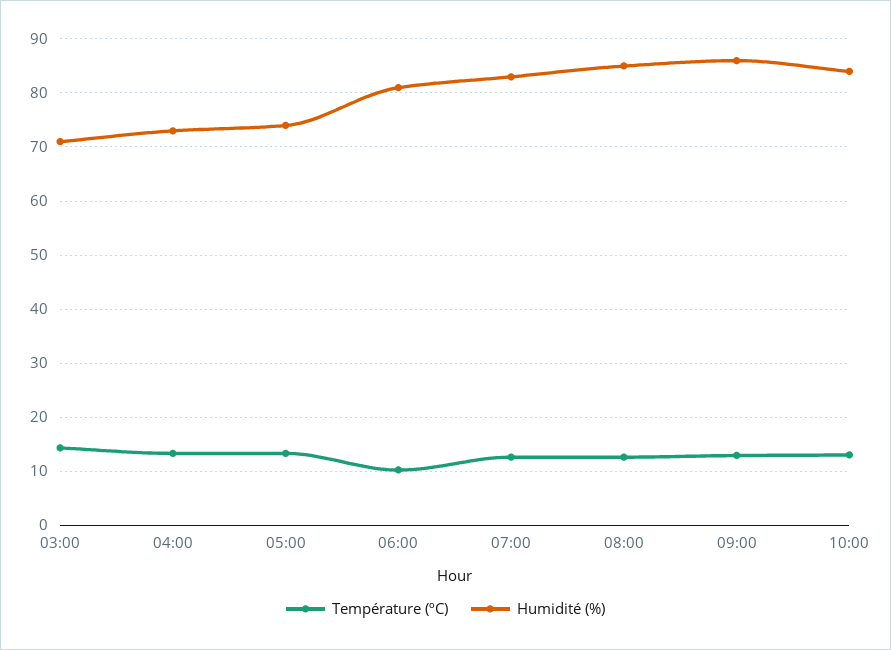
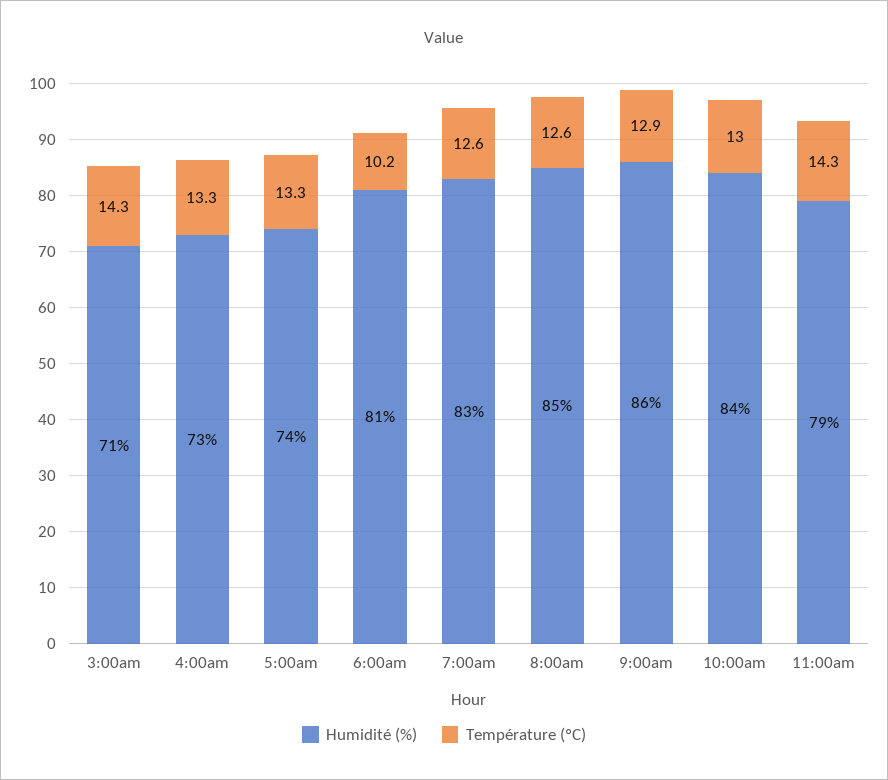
Humidité (%), 11:00am: none -> 79
Température (ºC), 11:00am: none -> 14.3

